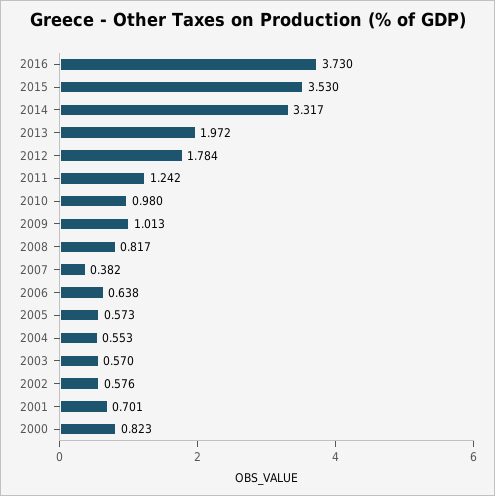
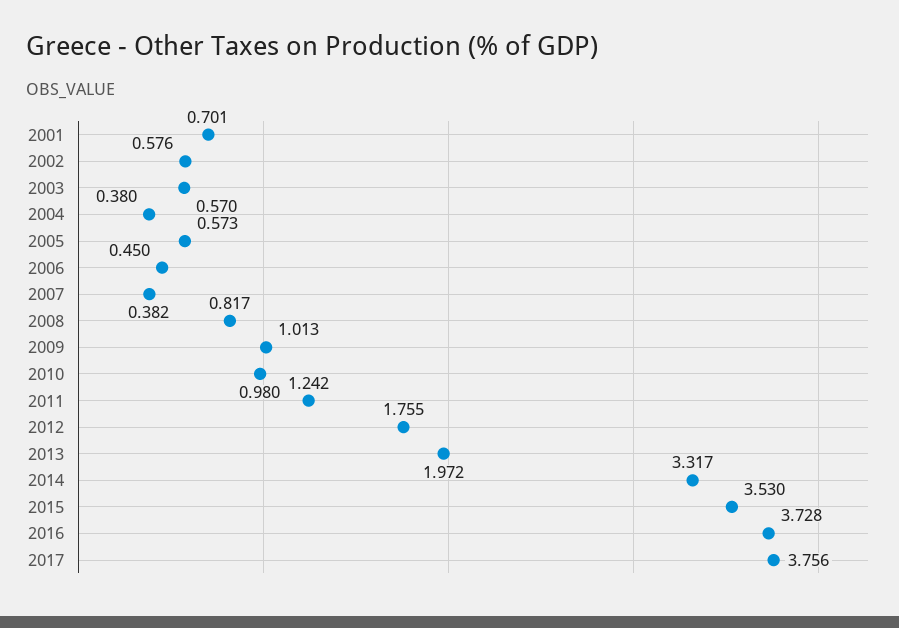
2016: 3.73 -> 3.728
2012: 1.784 -> 1.755
2006: 0.638 -> 0.45
2004: 0.553 -> 0.38
2000: 0.823 -> none
2017: none -> 3.756

